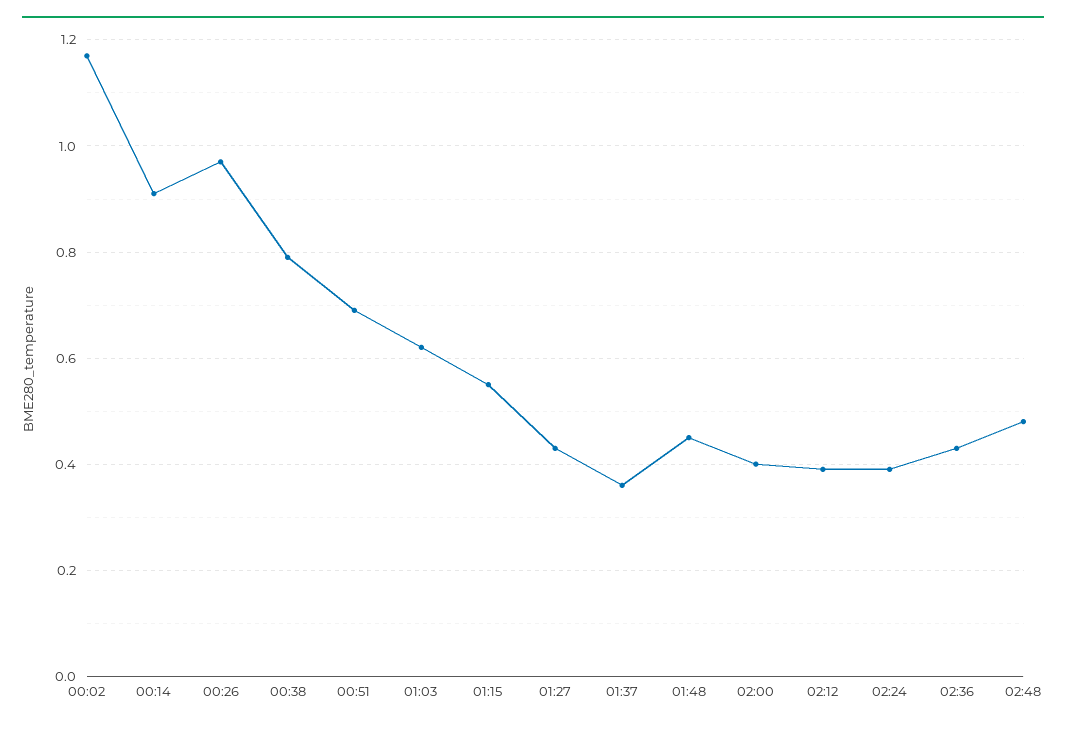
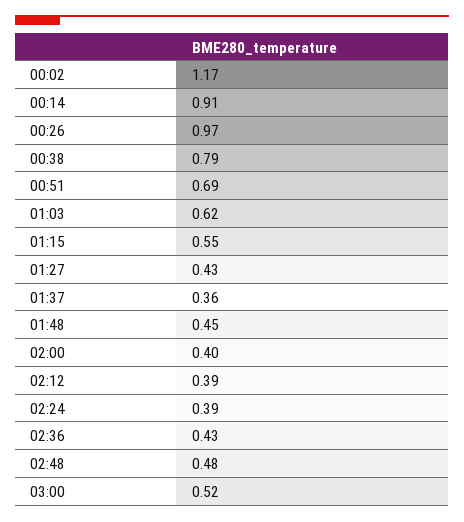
03:00: none -> 0.52

